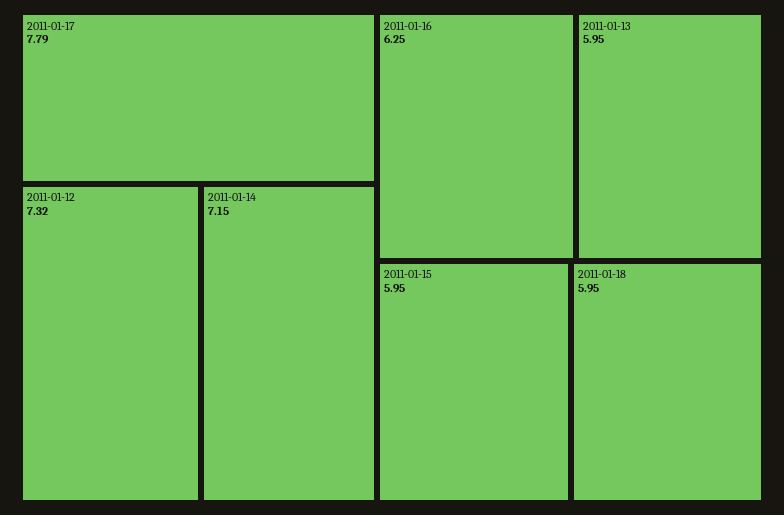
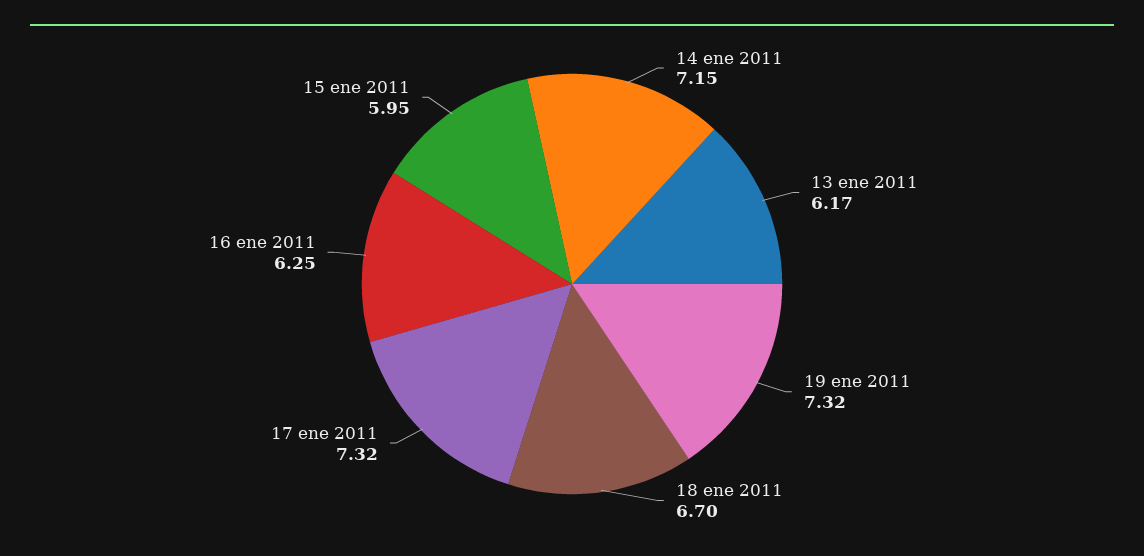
2011-01-17: 7.79 -> 7.32
2011-01-12: 7.32 -> none
2011-01-13: 5.95 -> 6.17
2011-01-18: 5.95 -> 6.7
19 ene 2011: none -> 7.32

